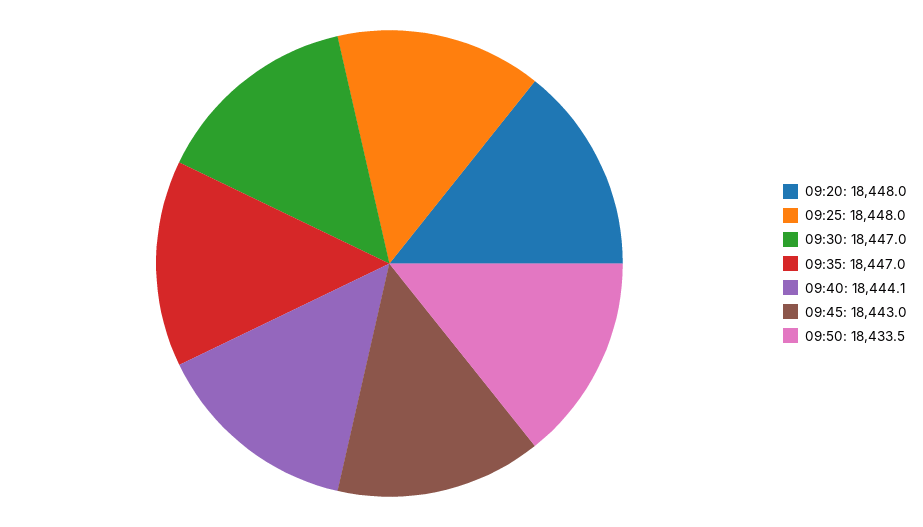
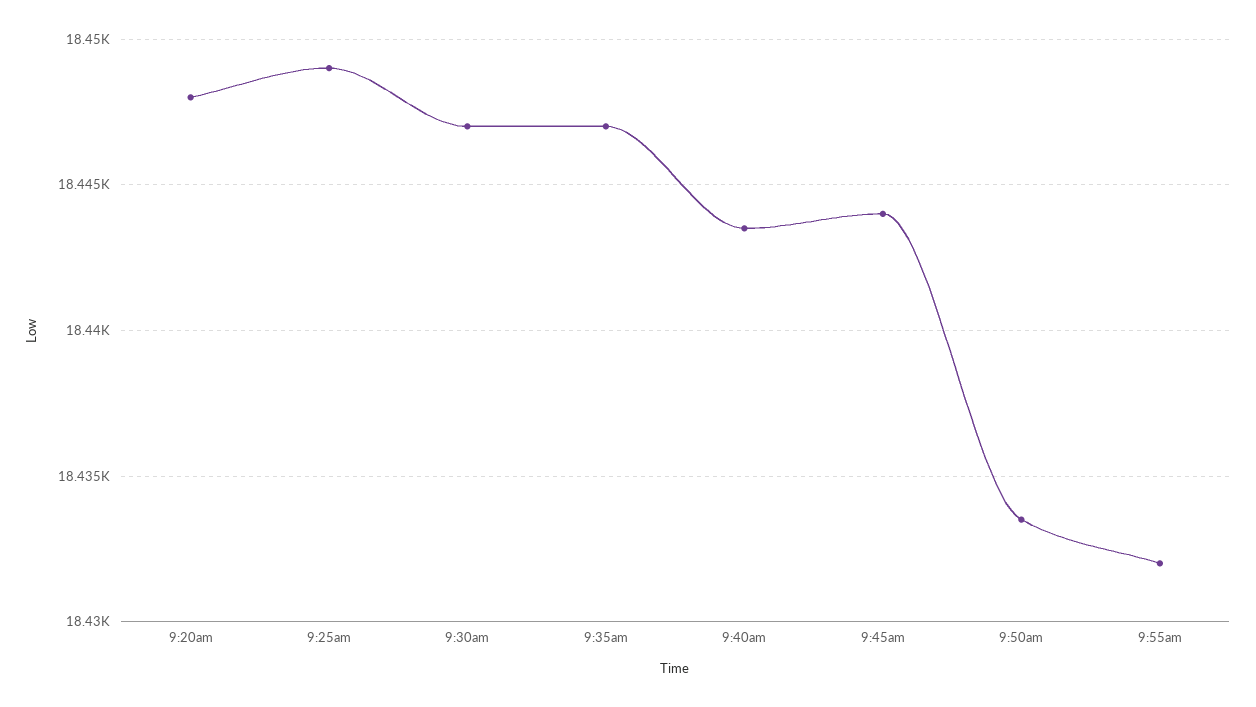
09:25: 18448 -> 18449
09:40: 18444.1 -> 18443.5
09:45: 18443 -> 18444
9:55am: none -> 18432

